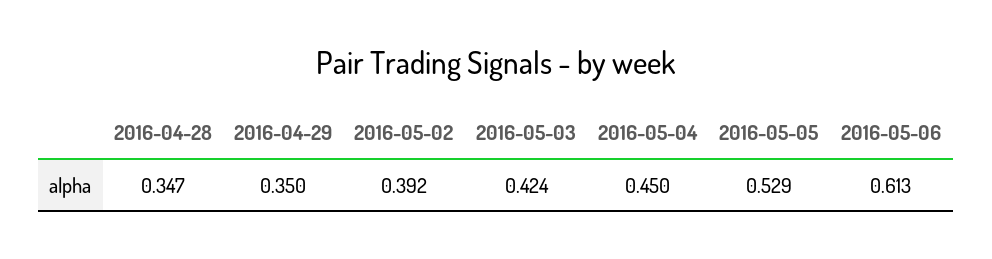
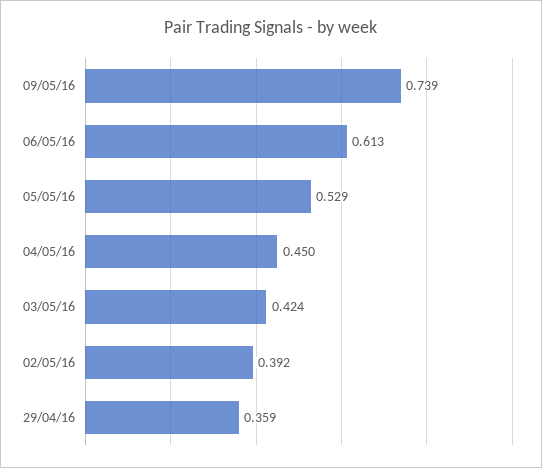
2016-04-28: 0.347 -> none
2016-04-29: 0.35 -> 0.359
09/05/16: none -> 0.739

